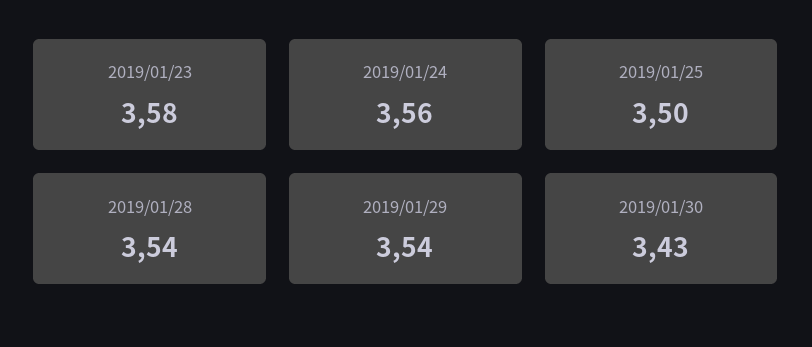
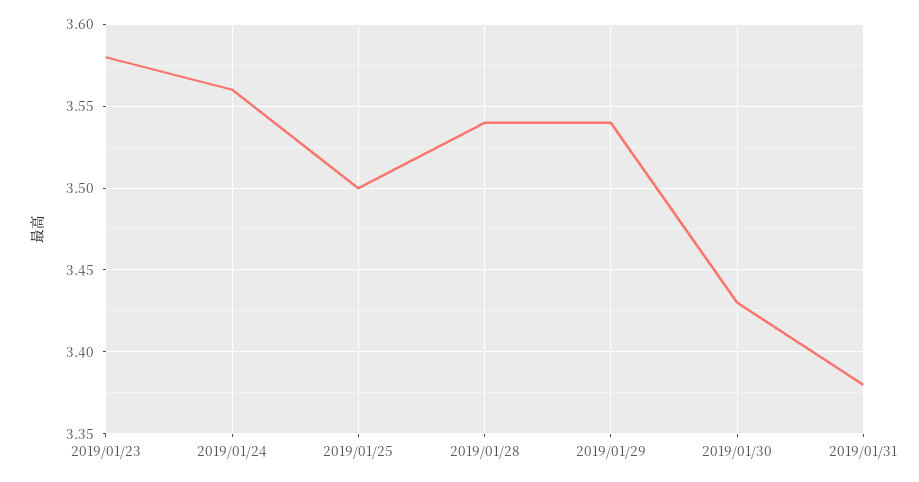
2019/01/31: none -> 3.38

